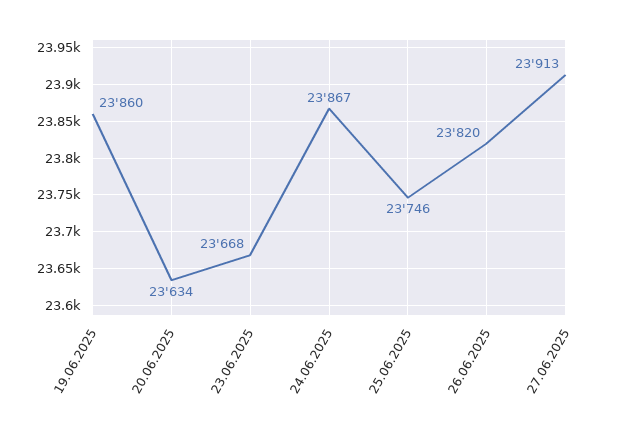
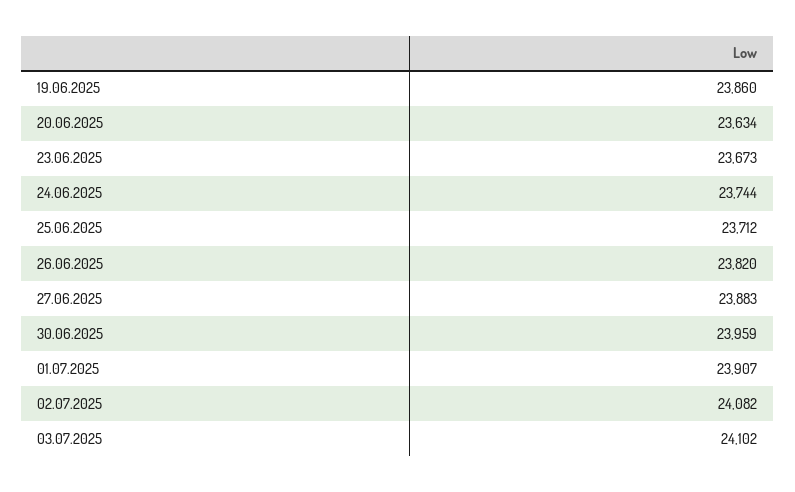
23.06.2025: 23668 -> 23673
24.06.2025: 23867 -> 23744
25.06.2025: 23746 -> 23712
27.06.2025: 23913 -> 23883
30.06.2025: none -> 23959
01.07.2025: none -> 23907
02.07.2025: none -> 24082
03.07.2025: none -> 24102

